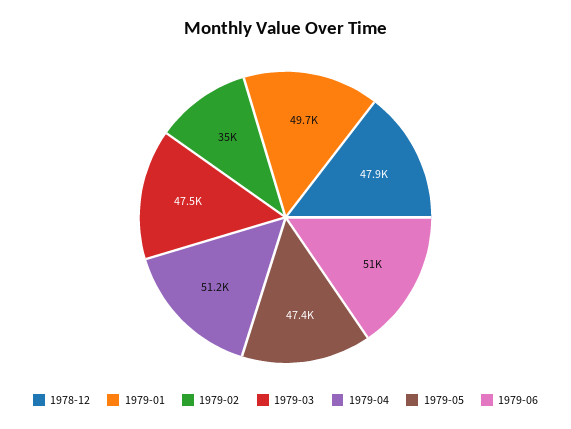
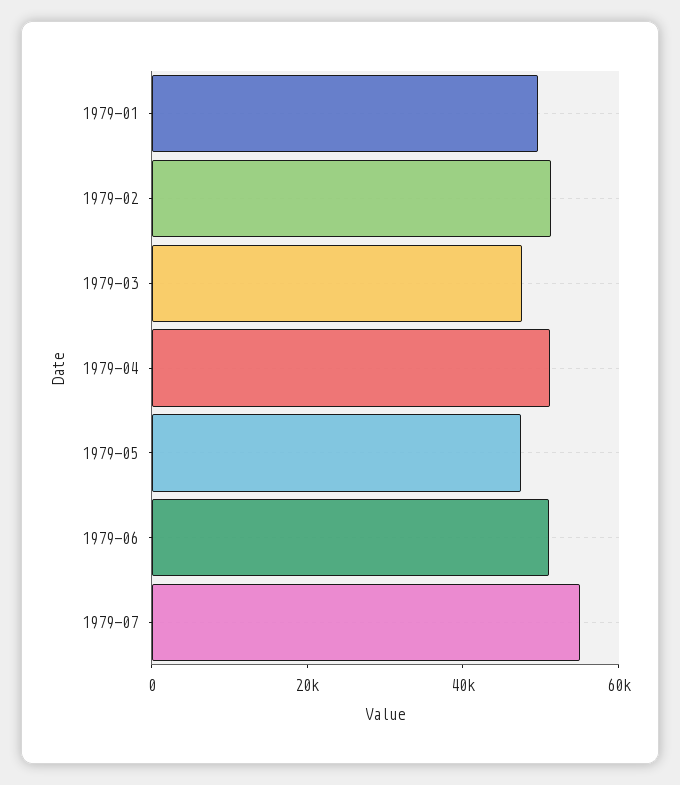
1978-12: 47900 -> none
1979-02: 35000 -> 50000
1979-07: none -> 55000

